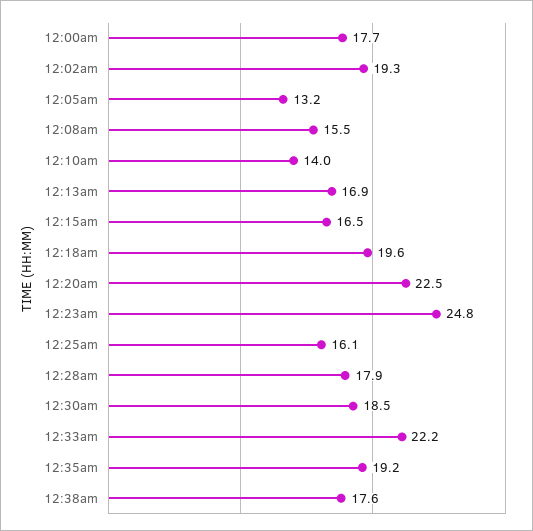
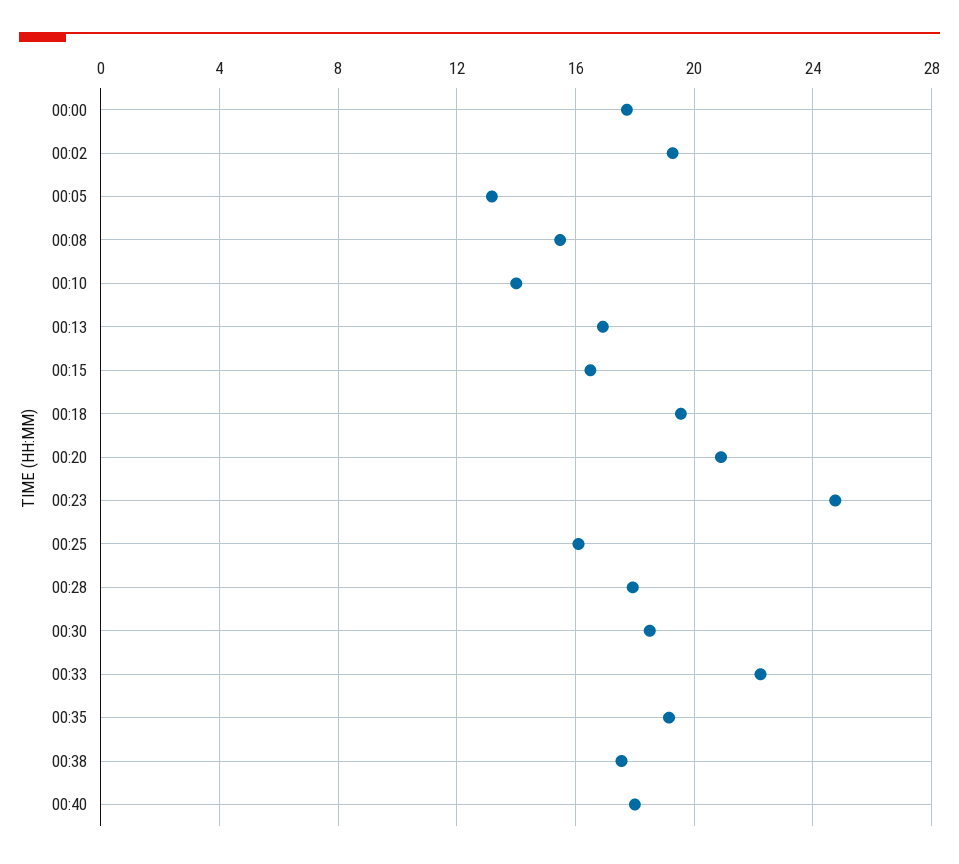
12:20am: 22.5 -> 21
00:40: none -> 18

